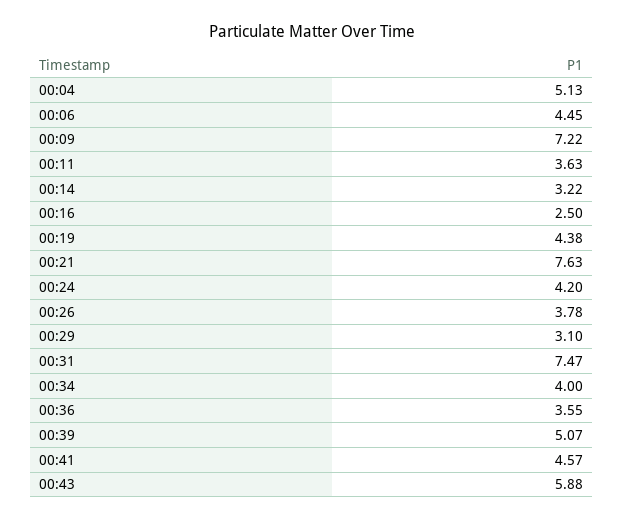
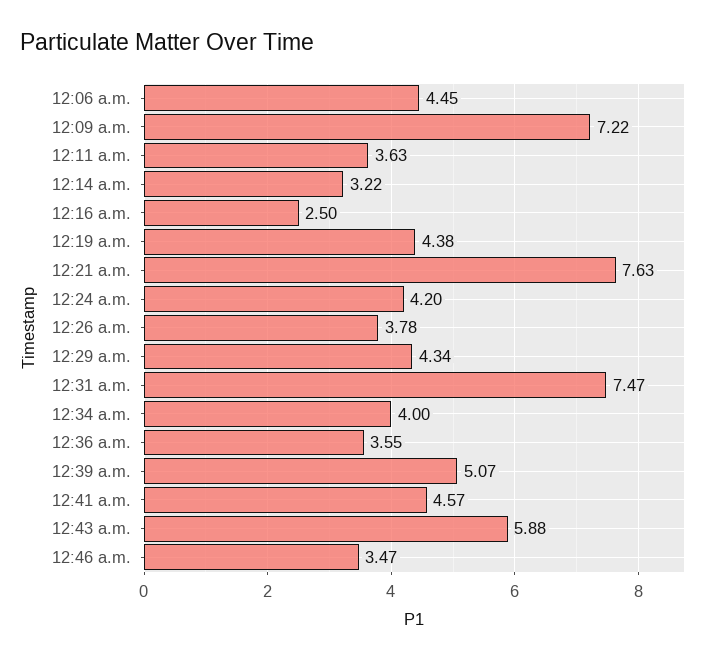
00:04: 5.13 -> none
00:29: 3.1 -> 4.34
12:46 a.m.: none -> 3.47

